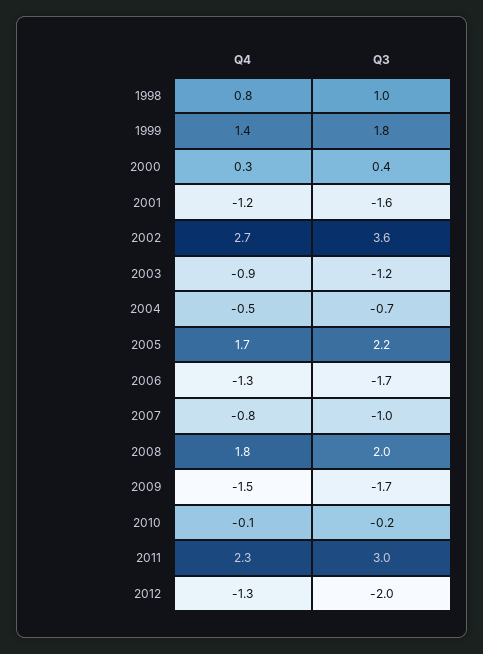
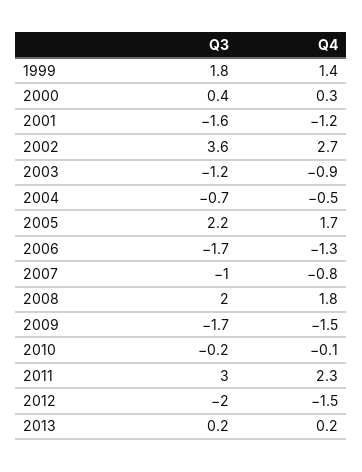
Q4, 1998: 0.8 -> none
Q3, 1998: 1 -> none
Q4, 2012: -1.3 -> -1.5
Q3, 2013: none -> 0.2
Q4, 2013: none -> 0.2

